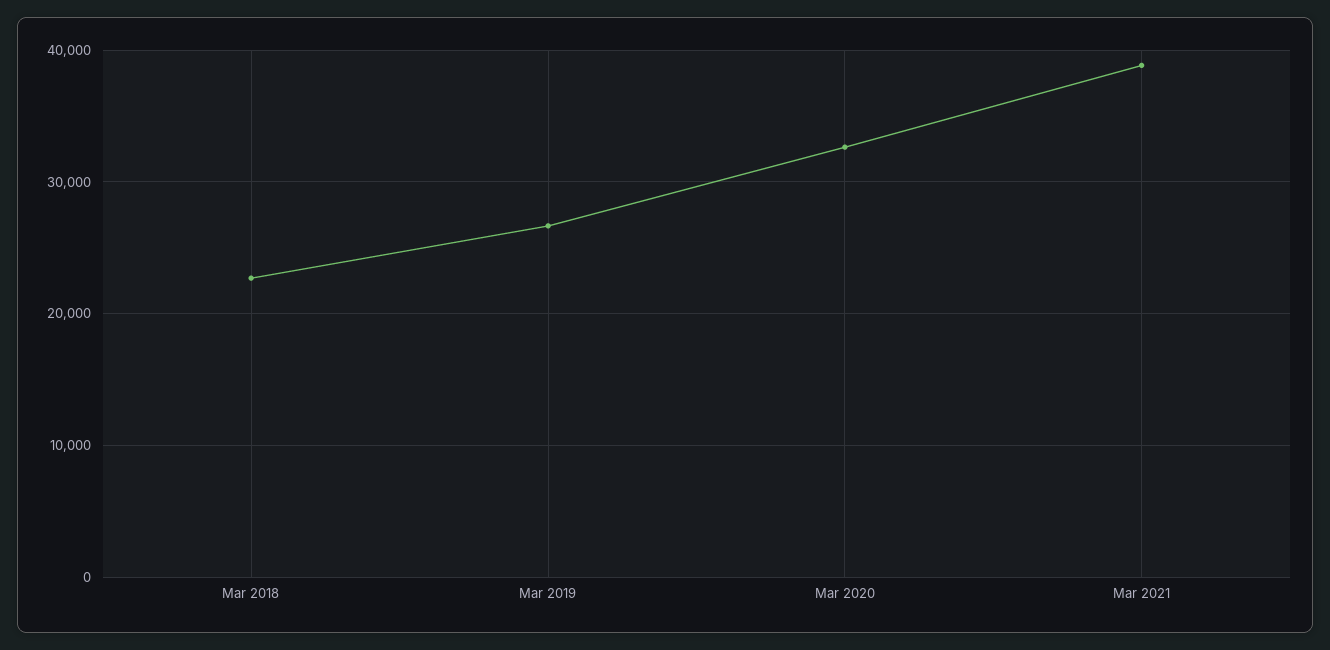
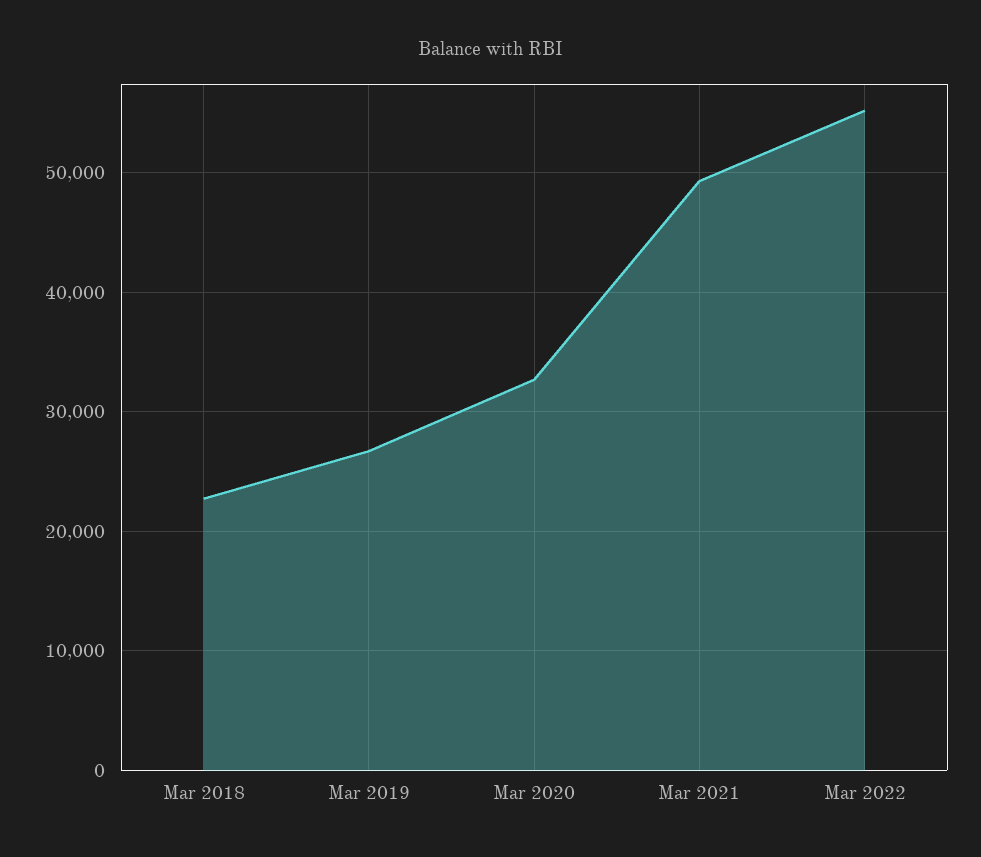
Mar 2021: 39000 -> 49000
Mar 2022: none -> 55000

